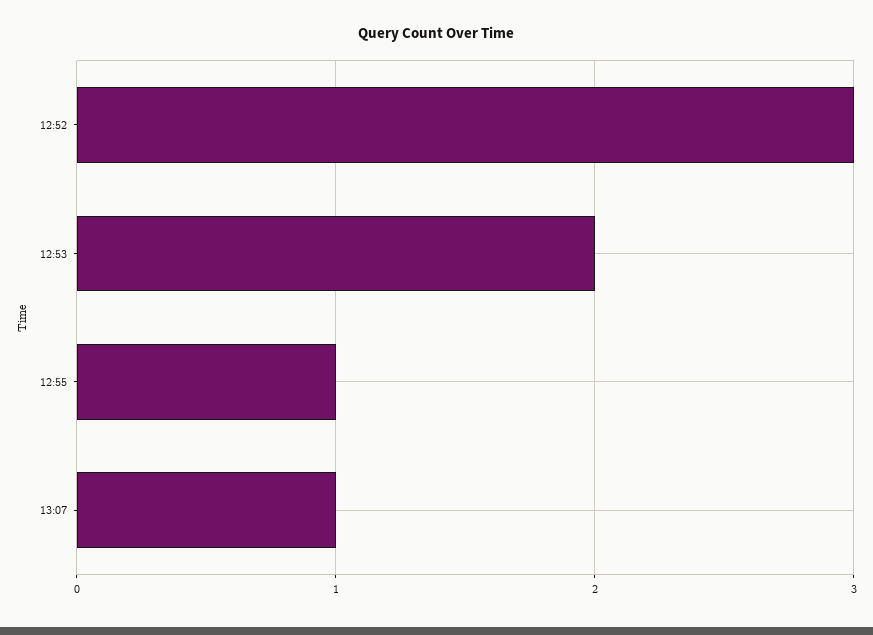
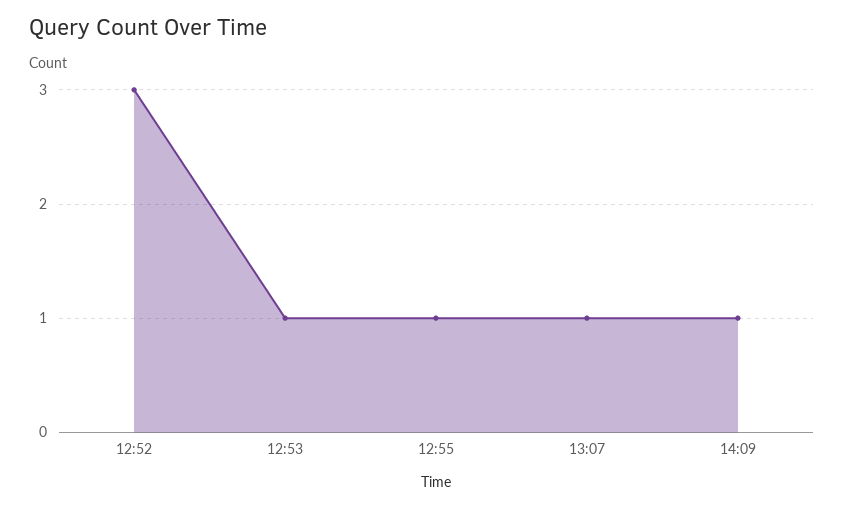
12:53: 2 -> 1
14:09: none -> 1

